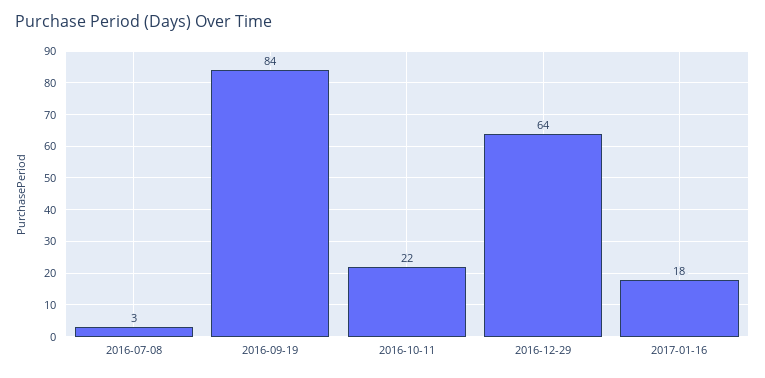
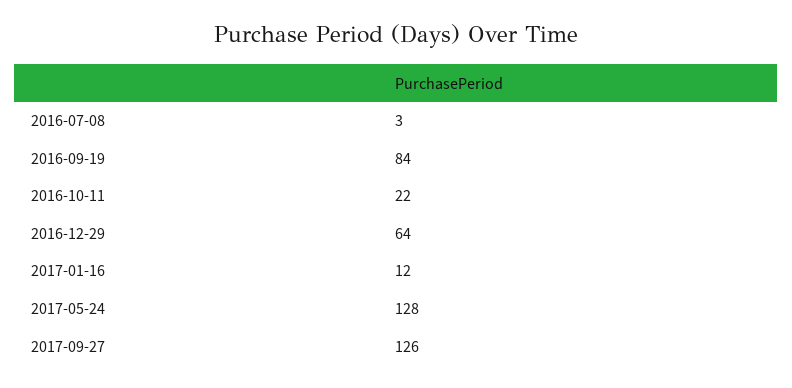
2017-01-16: 18 -> 12
2017-05-24: none -> 128
2017-09-27: none -> 126

